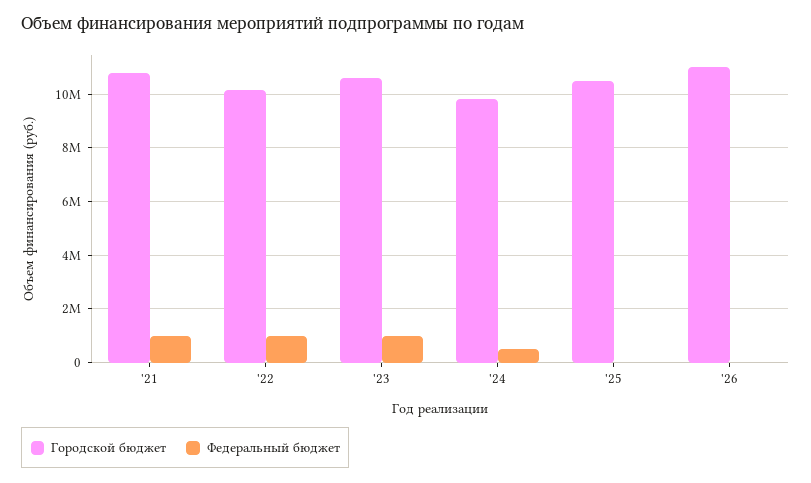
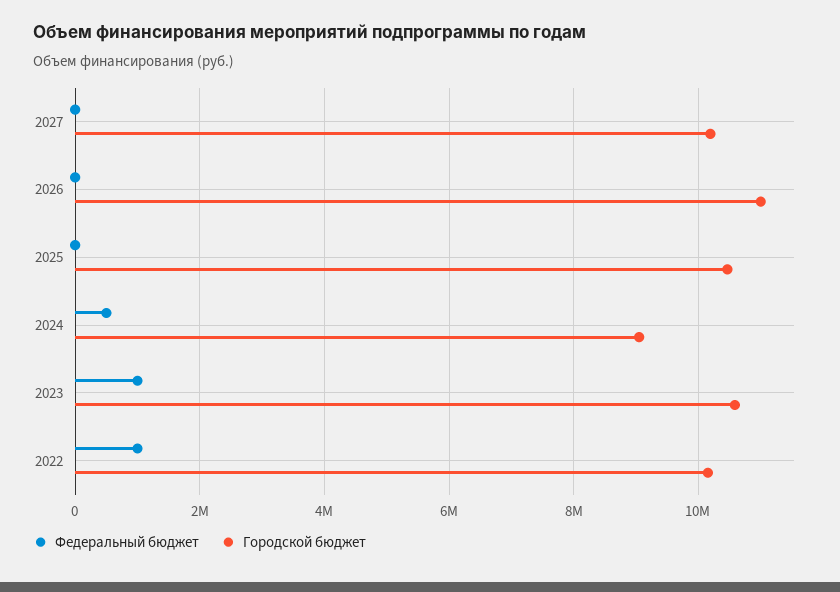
Городской бюджет, '21: 10750000 -> none
Федеральный бюджет, '21: 1000000 -> none
Городской бюджет, '24: 9750000 -> 9000000
Федеральный бюджет, 2027: none -> 0
Городской бюджет, 2027: none -> 10200000

